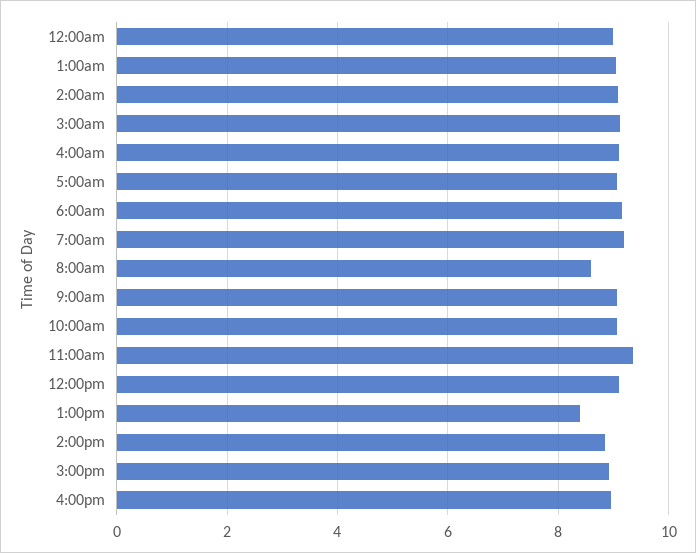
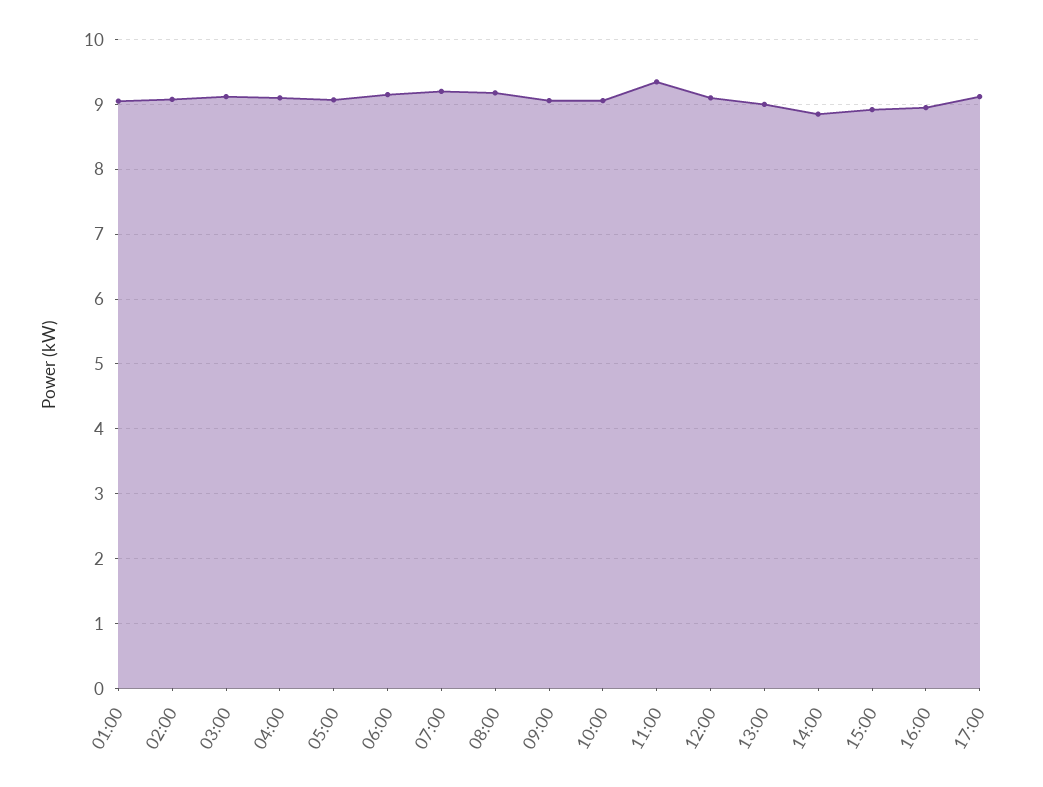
12:00am: 9 -> none
8:00am: 8.6 -> 9.2
1:00pm: 8.4 -> 9
17:00: none -> 9.1

